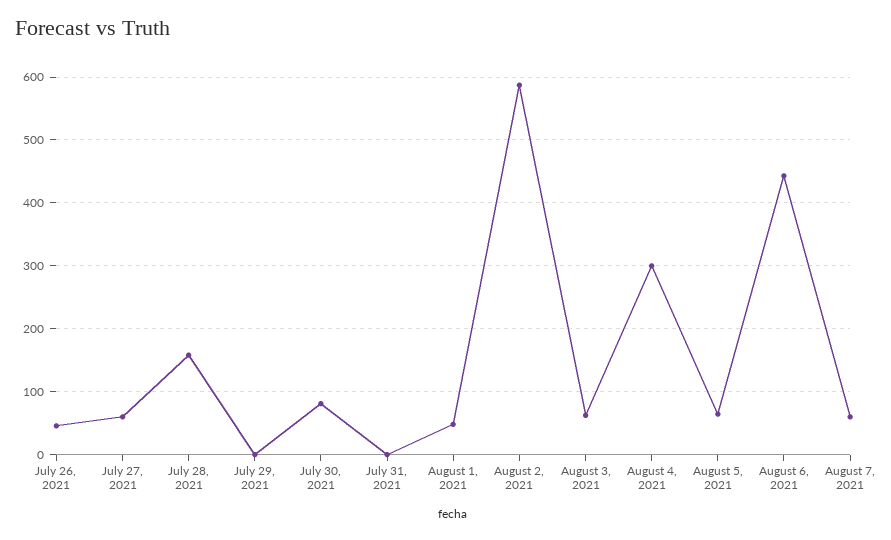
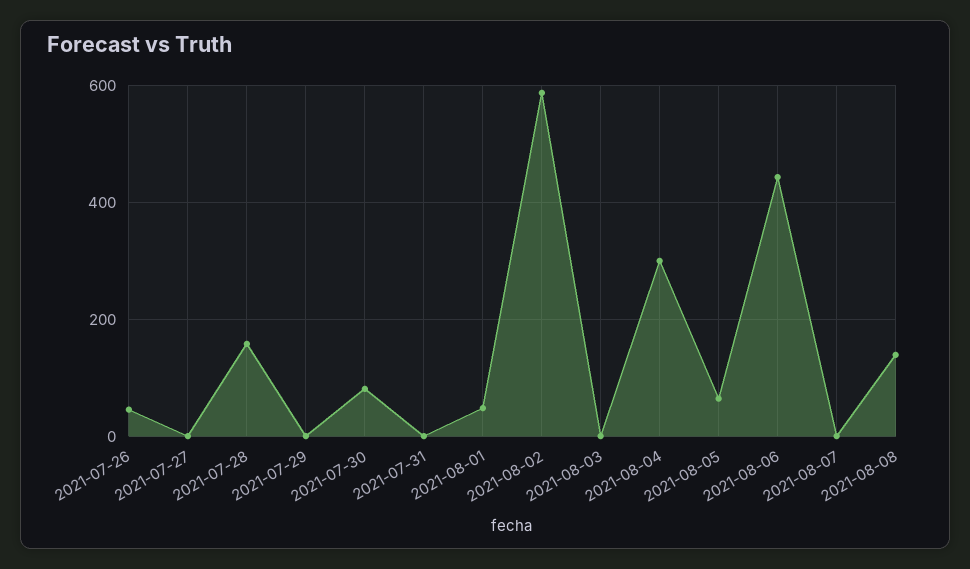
July 27, 2021: 60 -> 0
August 3, 2021: 60 -> 0
August 7, 2021: 60 -> 0
2021-08-08: none -> 140

